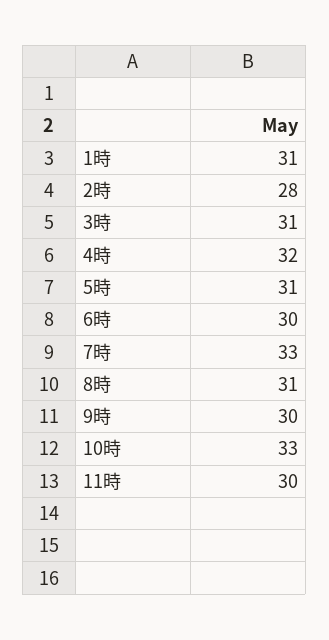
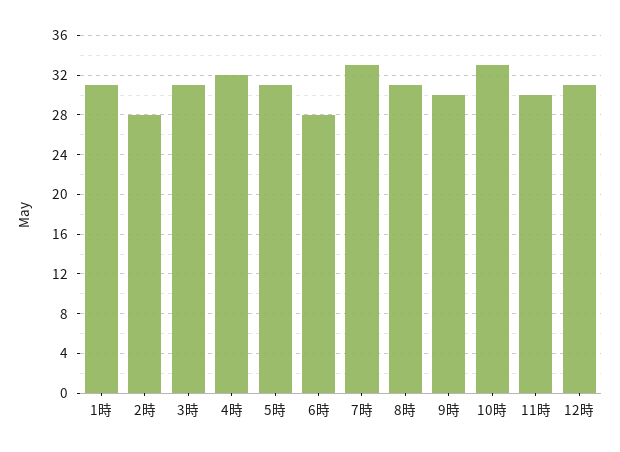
6時: 30 -> 28
12時: none -> 31

